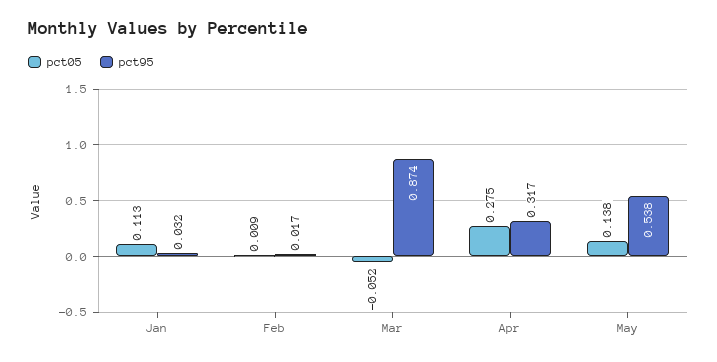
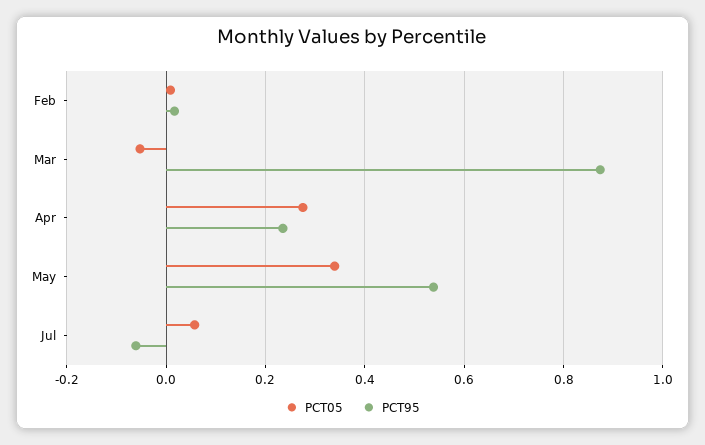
pct05, Jan: 0.113 -> none
pct95, Jan: 0.032 -> none
pct95, Apr: 0.317 -> 0.24
pct05, May: 0.138 -> 0.34
pct05, Jul: none -> 0.06
pct95, Jul: none -> -0.06

